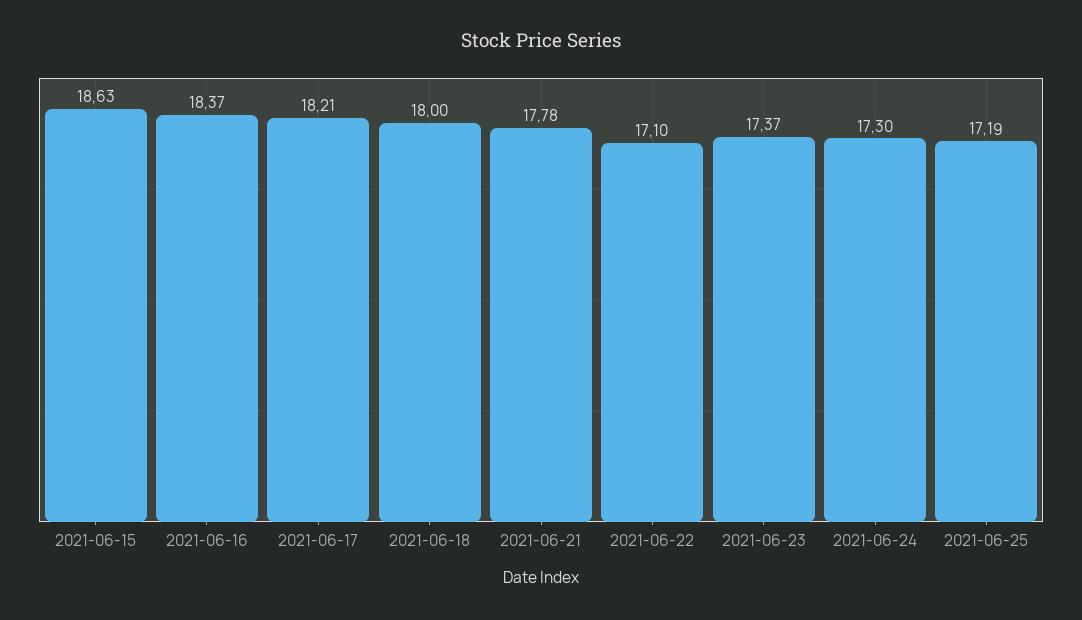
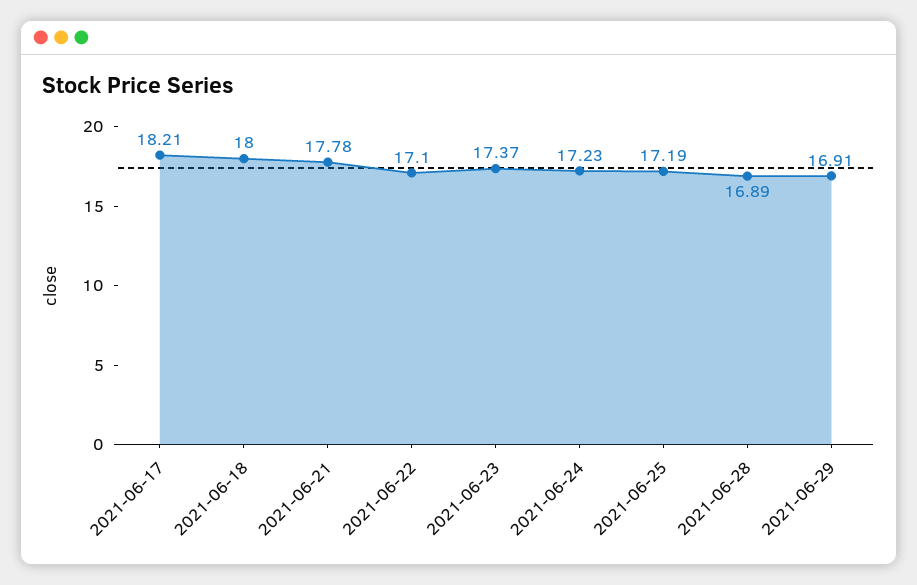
2021-06-15: 18.63 -> none
2021-06-16: 18.37 -> none
2021-06-24: 17.3 -> 17.23
2021-06-28: none -> 16.89
2021-06-29: none -> 16.91

